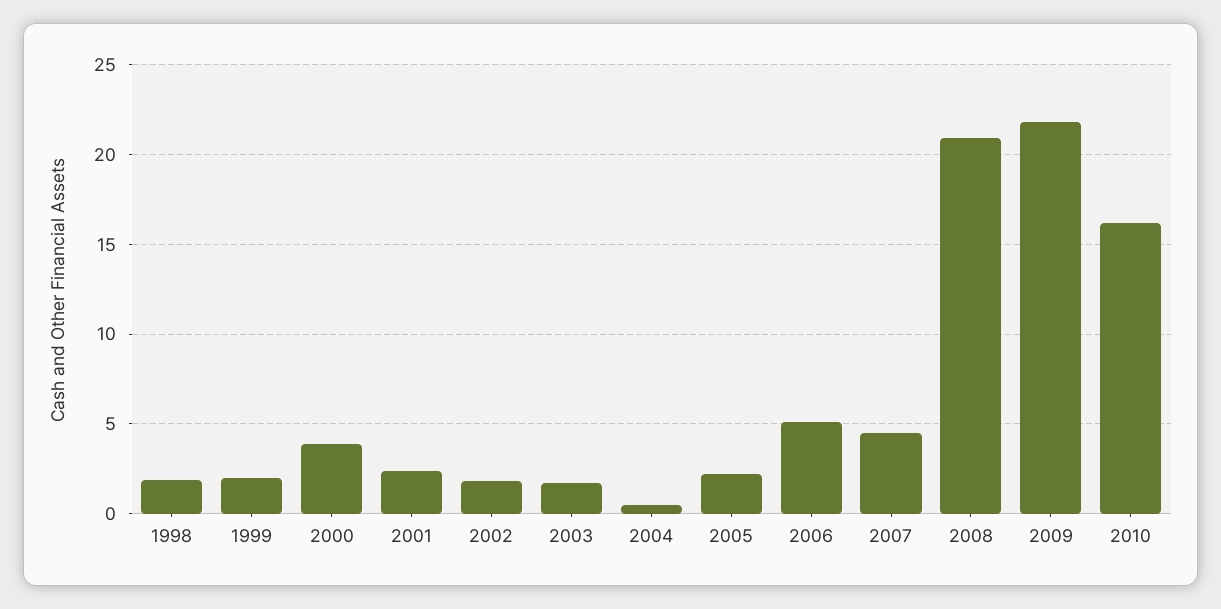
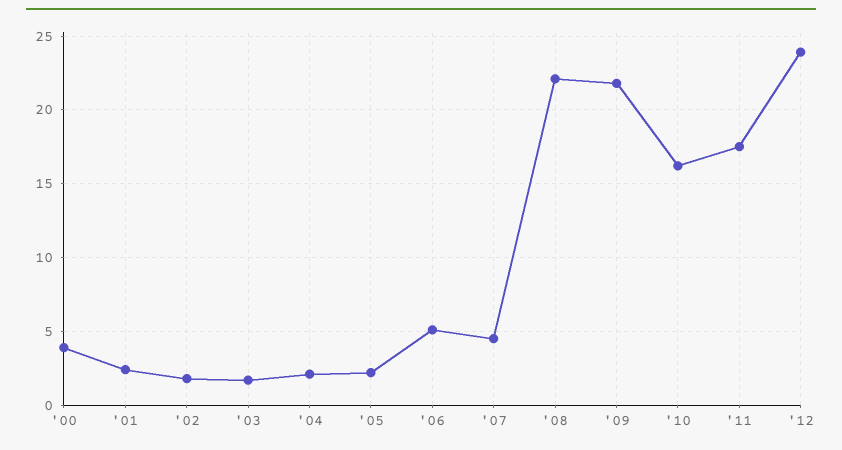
1998: 2 -> none
1999: 2 -> none
2004: 0.5 -> 2
2008: 21 -> 22
'11: none -> 17.5
'12: none -> 24

